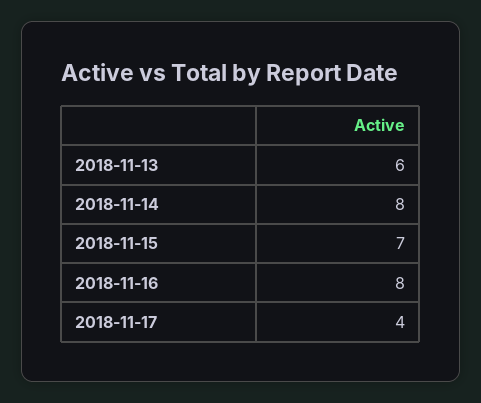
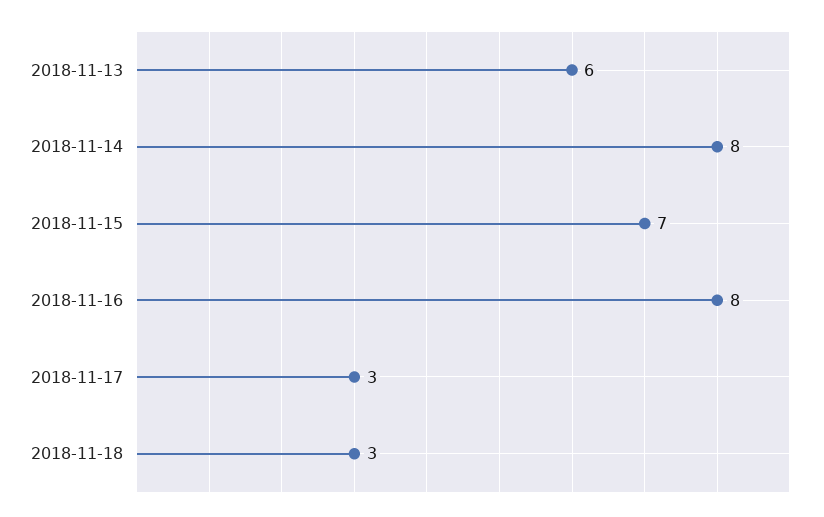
2018-11-17: 4 -> 3
2018-11-18: none -> 3

